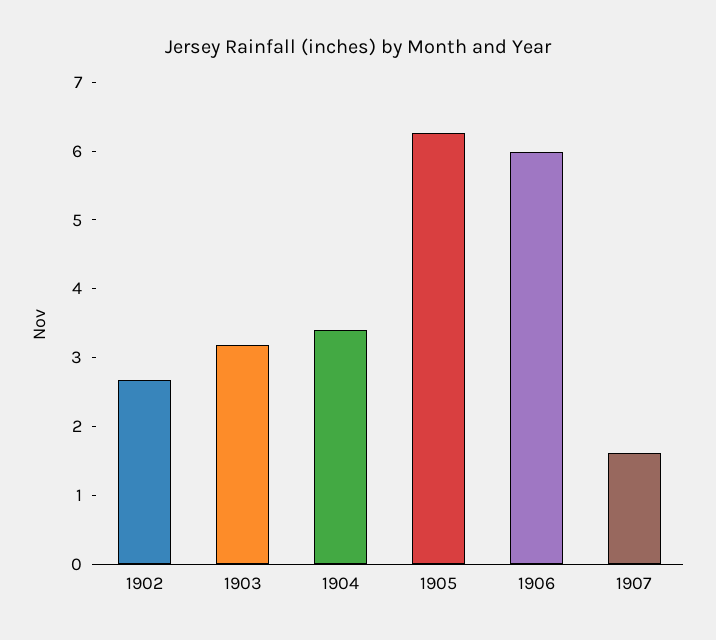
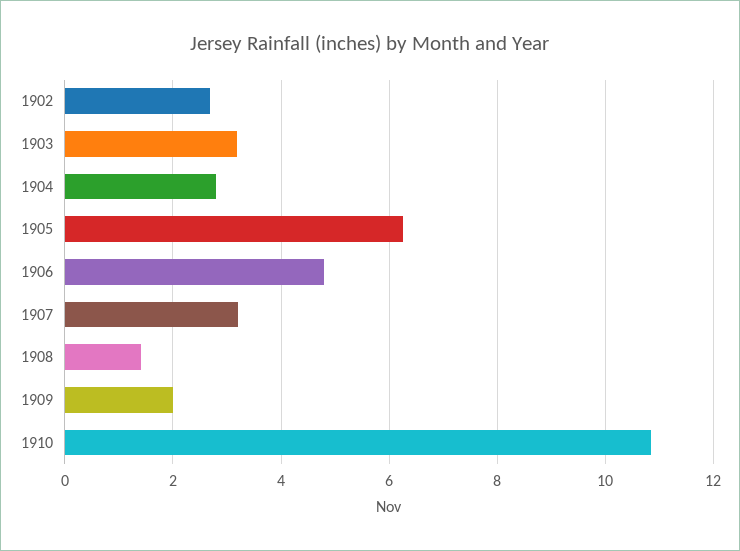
1904: 3.4 -> 2.8
1906: 6 -> 4.8
1907: 1.6 -> 3.2
1908: none -> 1.4
1909: none -> 2
1910: none -> 10.8

